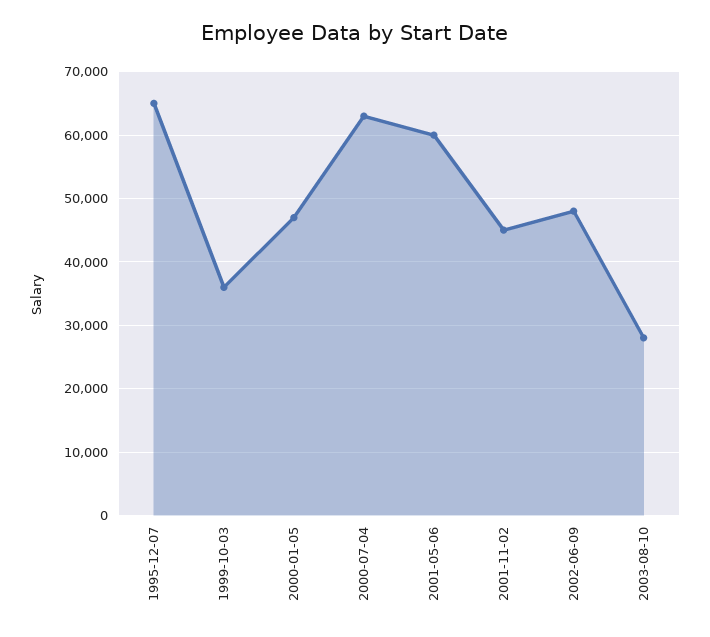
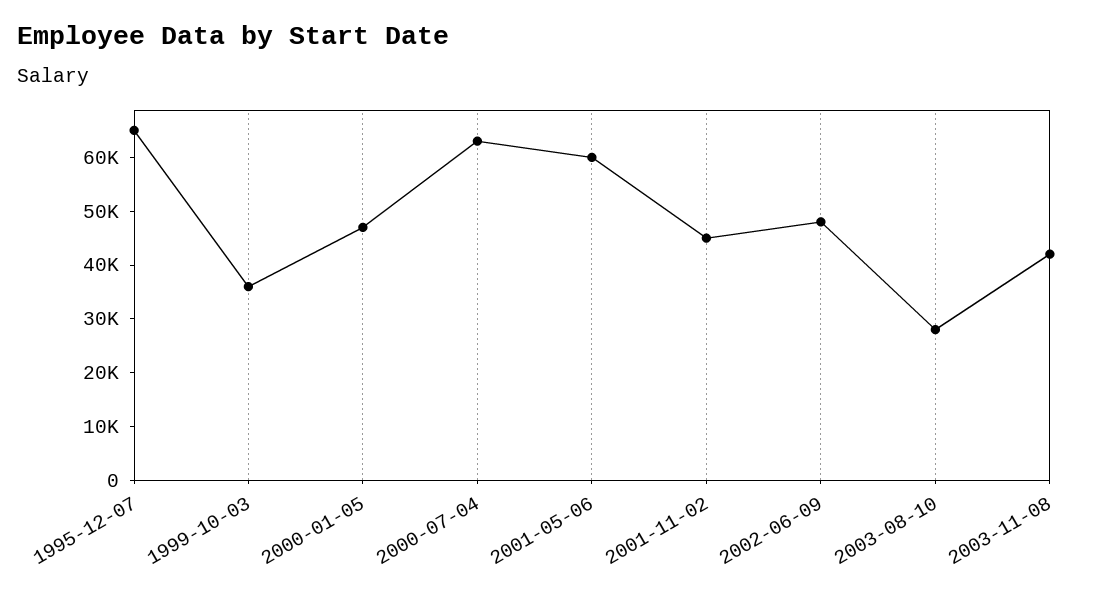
2003-11-08: none -> 42000

